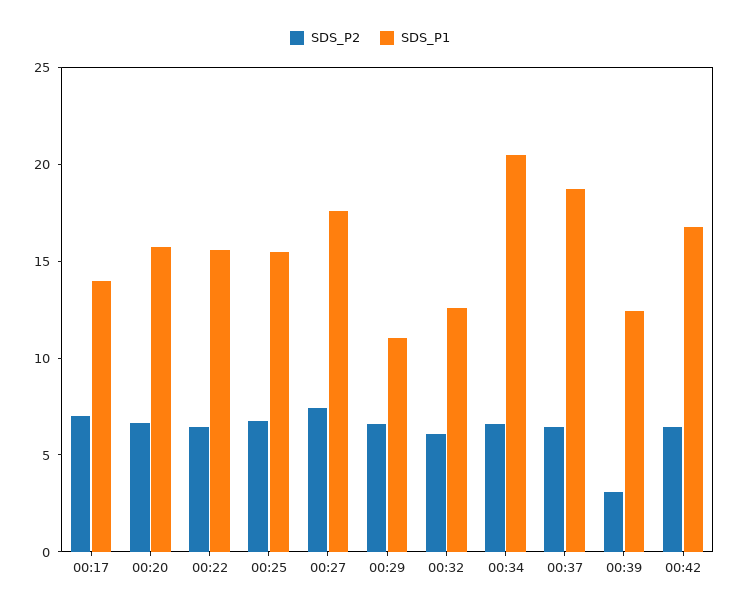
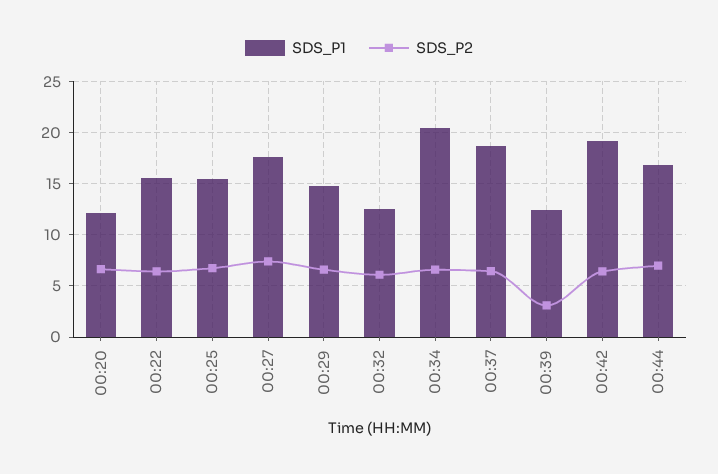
SDS_P2, 00:17: 7 -> none
SDS_P1, 00:17: 14 -> none
SDS_P1, 00:20: 16 -> 12
SDS_P1, 00:29: 11 -> 15
SDS_P1, 00:42: 17 -> 19
SDS_P1, 00:44: none -> 17
SDS_P2, 00:44: none -> 7

